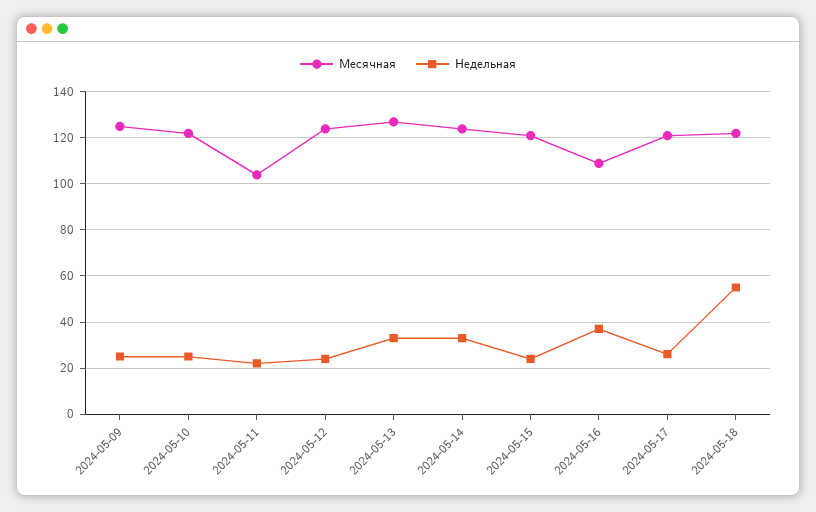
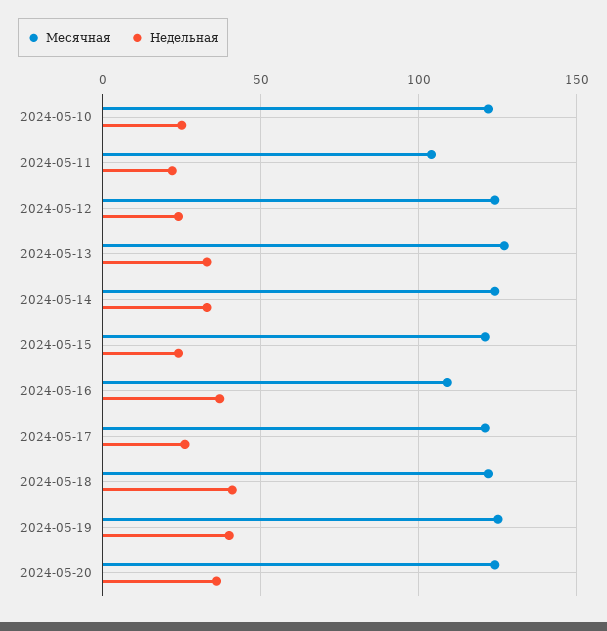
Месячная, 2024-05-09: 125 -> none
Недельная, 2024-05-09: 25 -> none
Недельная, 2024-05-18: 55 -> 40
Месячная, 2024-05-19: none -> 125
Недельная, 2024-05-19: none -> 40
Месячная, 2024-05-20: none -> 125
Недельная, 2024-05-20: none -> 35

